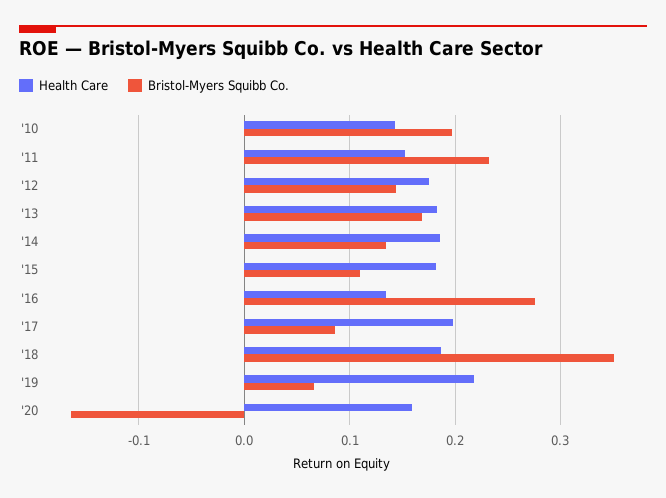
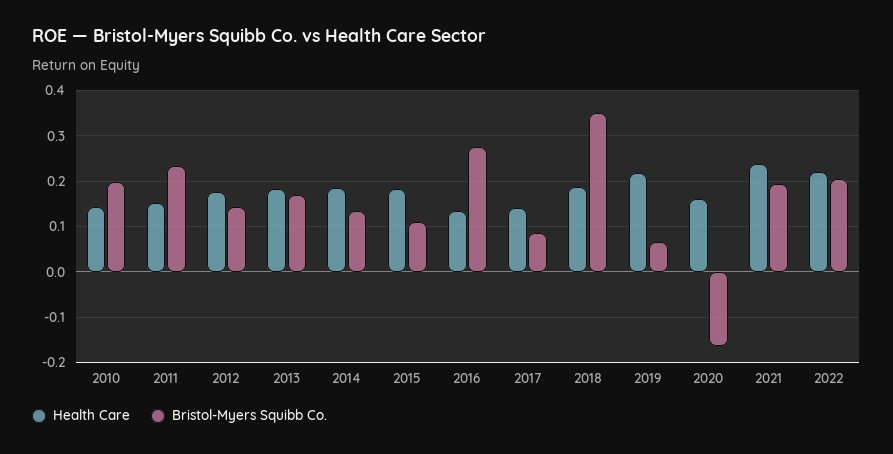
Health Care, '17: 0.2 -> 0.14
Health Care, 2021: none -> 0.24
Bristol-Myers Squibb Co., 2021: none -> 0.2
Health Care, 2022: none -> 0.22
Bristol-Myers Squibb Co., 2022: none -> 0.2

